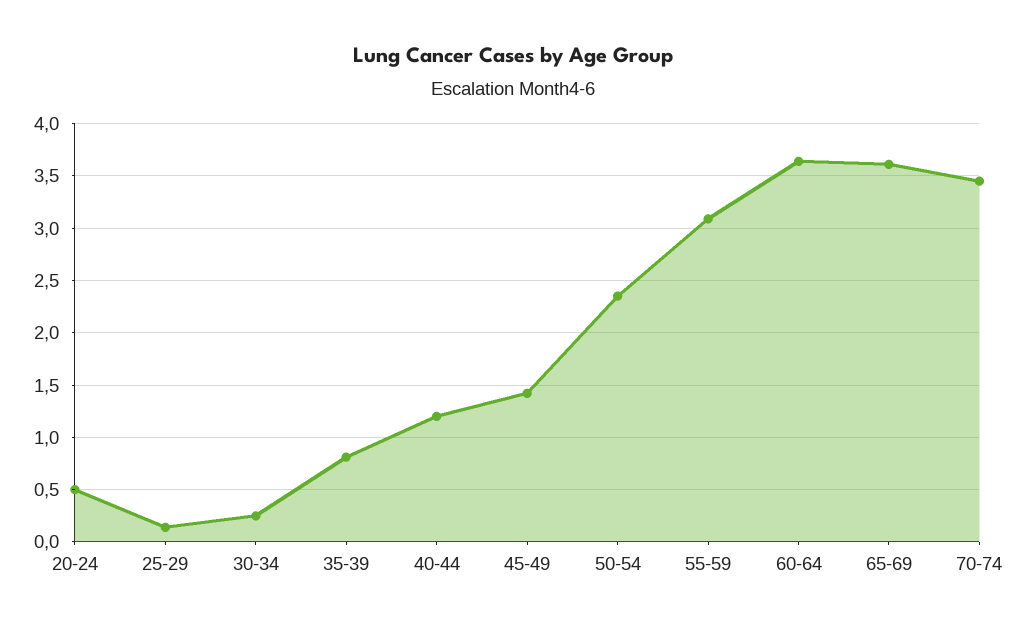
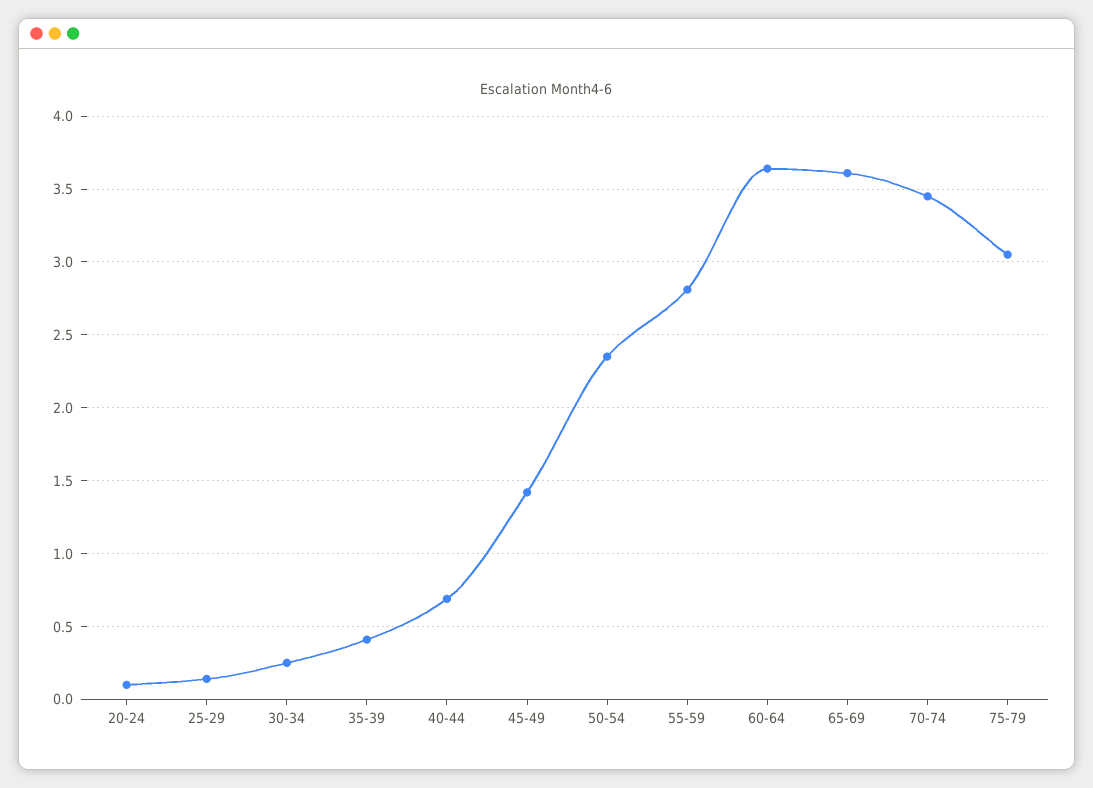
20-24: 0.5 -> 0.1
35-39: 0.8 -> 0.4
40-44: 1.2 -> 0.7
55-59: 3.1 -> 2.8
75-79: none -> 3.05

